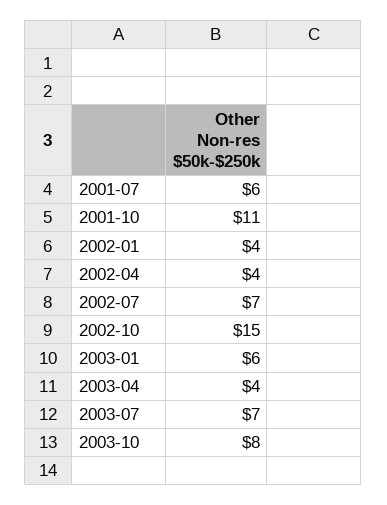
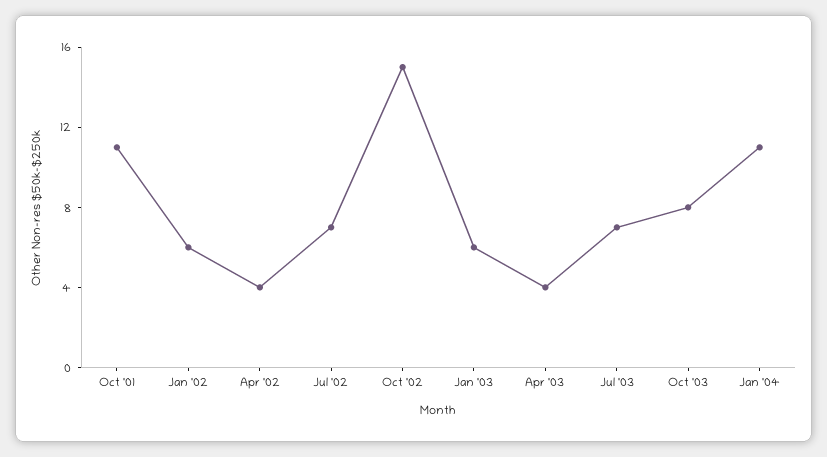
2001-07: 6 -> none
2002-01: 4 -> 6
Jan '04: none -> 11

